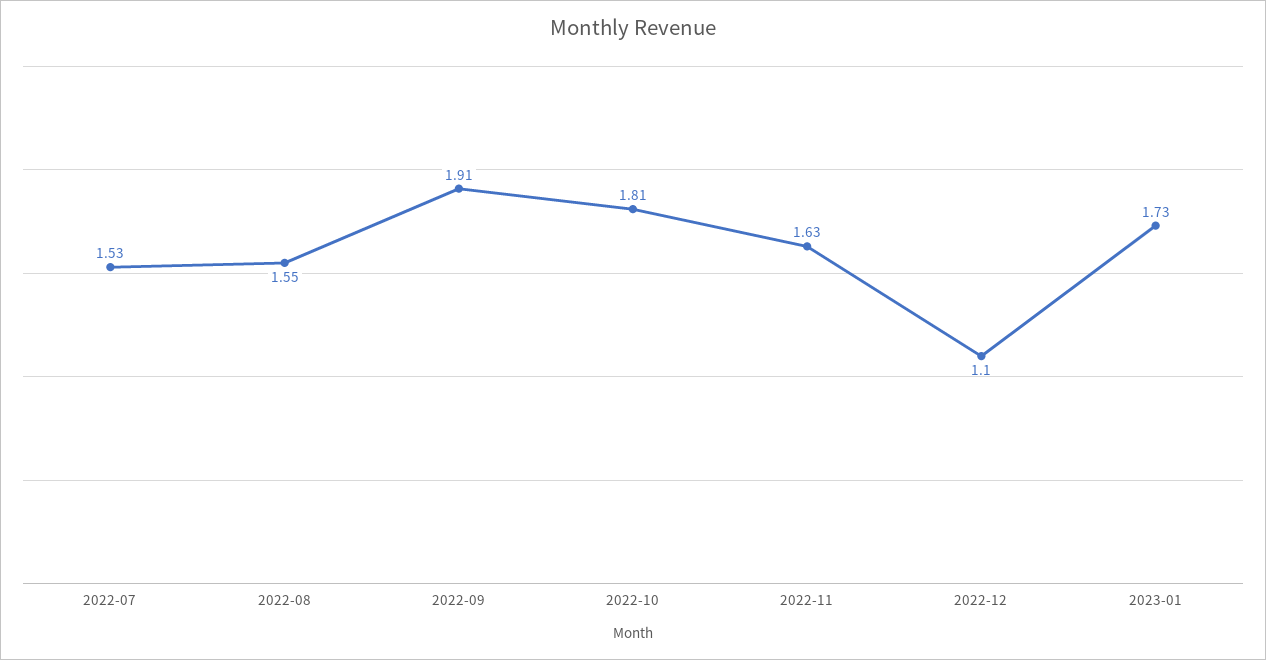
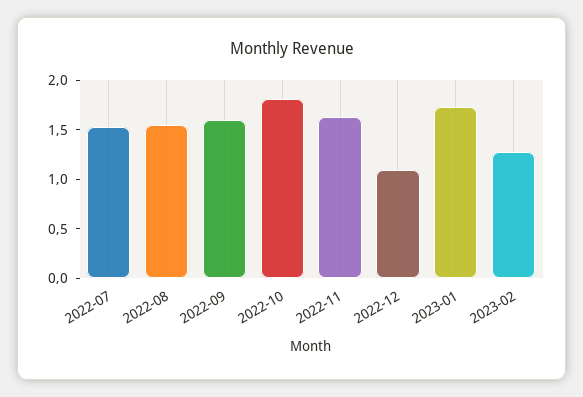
2022-09: 1.91 -> 1.6
2023-02: none -> 1.3

